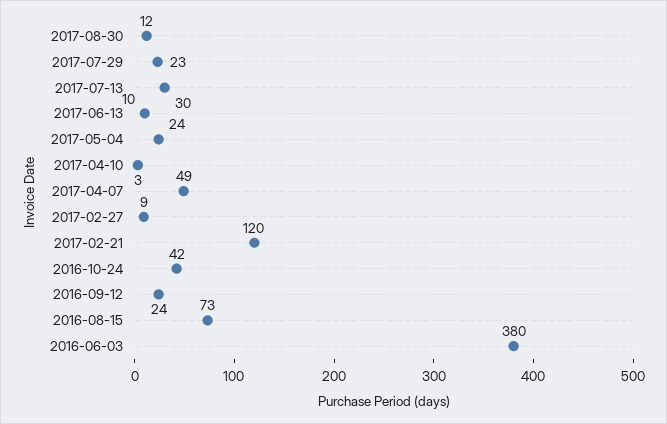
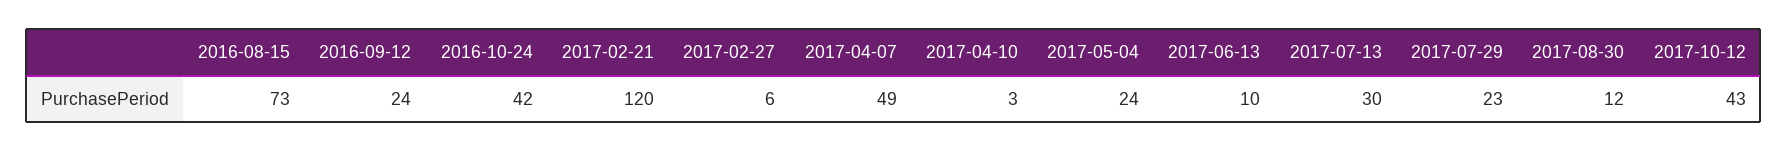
2017-02-27: 9 -> 6
2016-06-03: 380 -> none
2017-10-12: none -> 43

